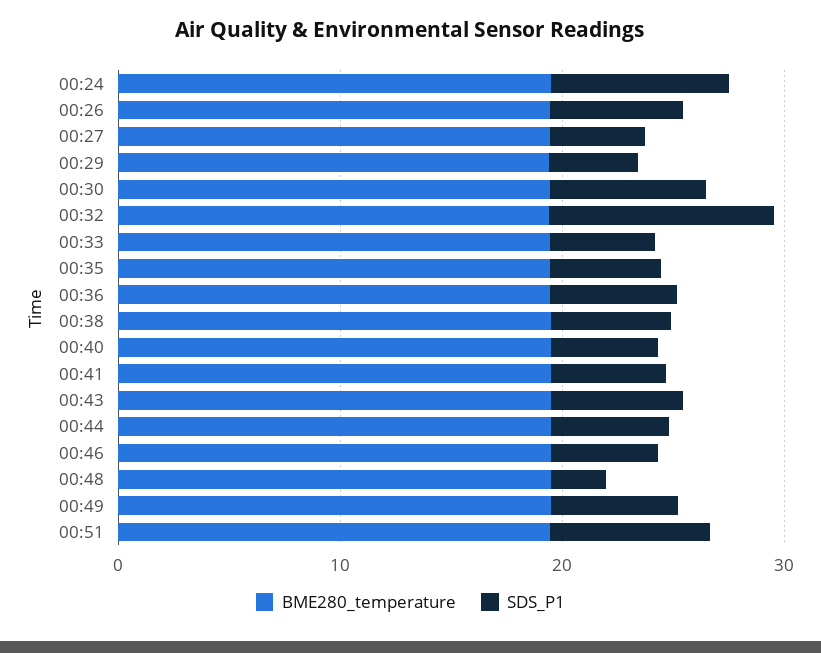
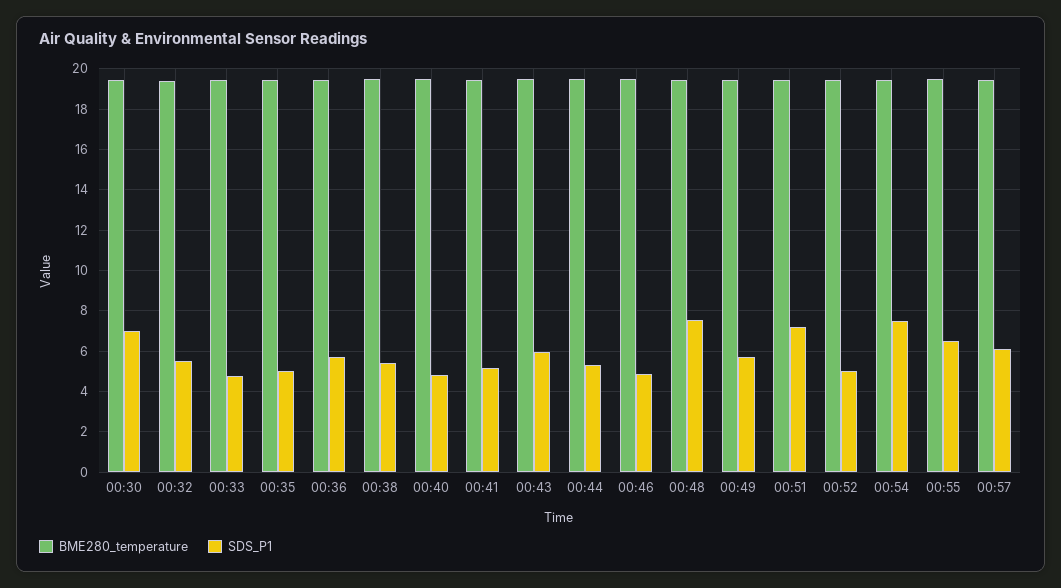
BME280_temperature, 00:24: 20 -> none
SDS_P1, 00:24: 8 -> none
BME280_temperature, 00:26: 20 -> none
SDS_P1, 00:26: 6 -> none
BME280_temperature, 00:27: 20 -> none
SDS_P1, 00:27: 4 -> none
BME280_temperature, 00:29: 20 -> none
SDS_P1, 00:29: 4 -> none
SDS_P1, 00:32: 10 -> 5.5
SDS_P1, 00:48: 2 -> 7.5
BME280_temperature, 00:52: none -> 19.5
SDS_P1, 00:52: none -> 5
BME280_temperature, 00:54: none -> 19.5
SDS_P1, 00:54: none -> 7.5
BME280_temperature, 00:55: none -> 19.5
SDS_P1, 00:55: none -> 6.5
BME280_temperature, 00:57: none -> 19.5
SDS_P1, 00:57: none -> 6

